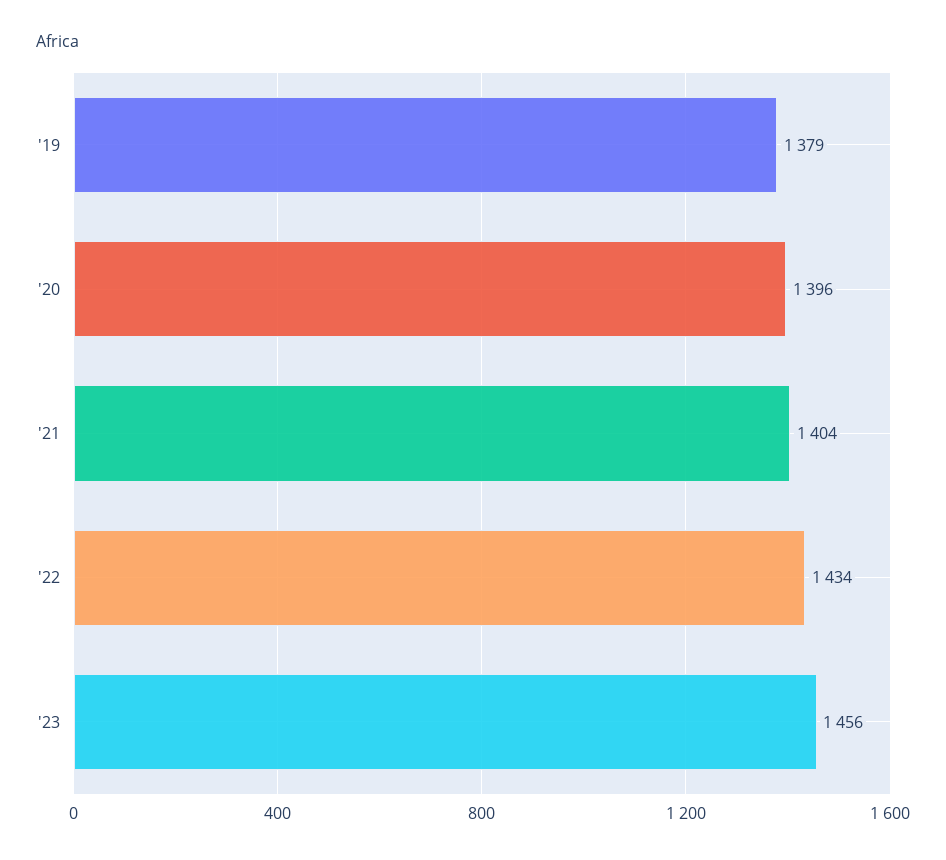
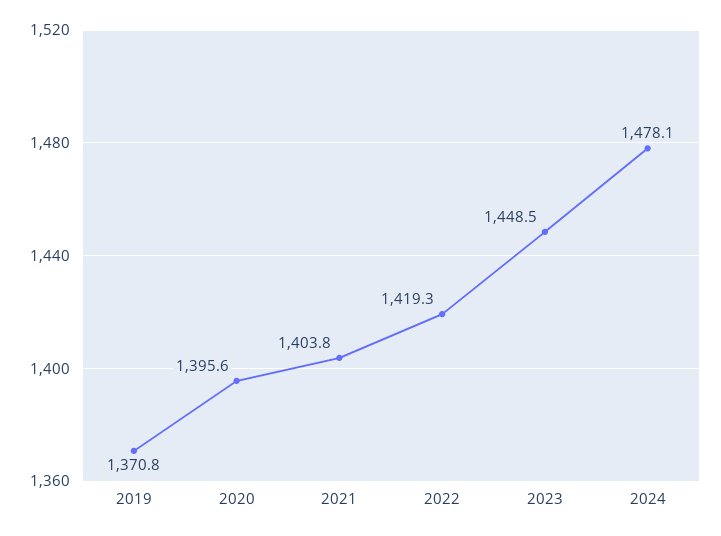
'19: 1379 -> 1370.8
'22: 1434 -> 1419.3
'23: 1456 -> 1448.5
2024: none -> 1478.1

